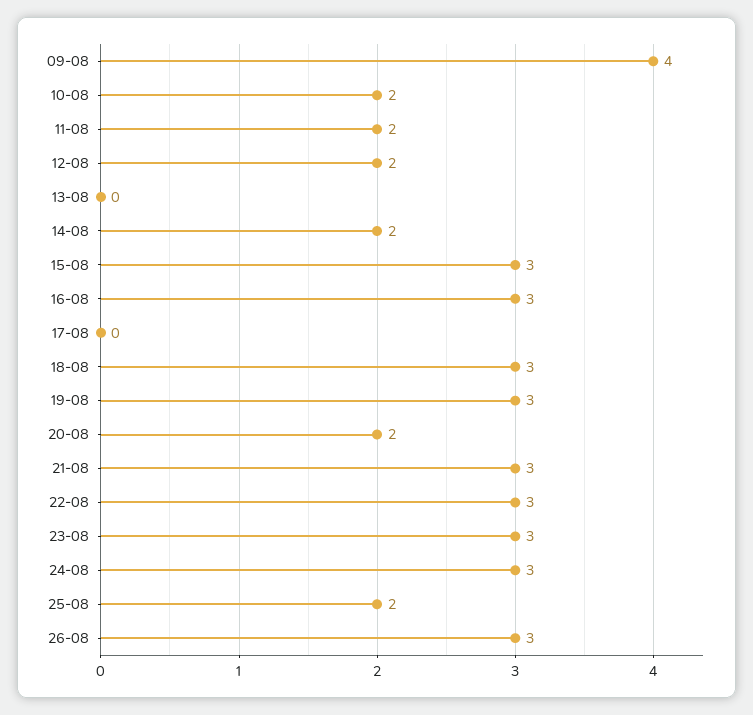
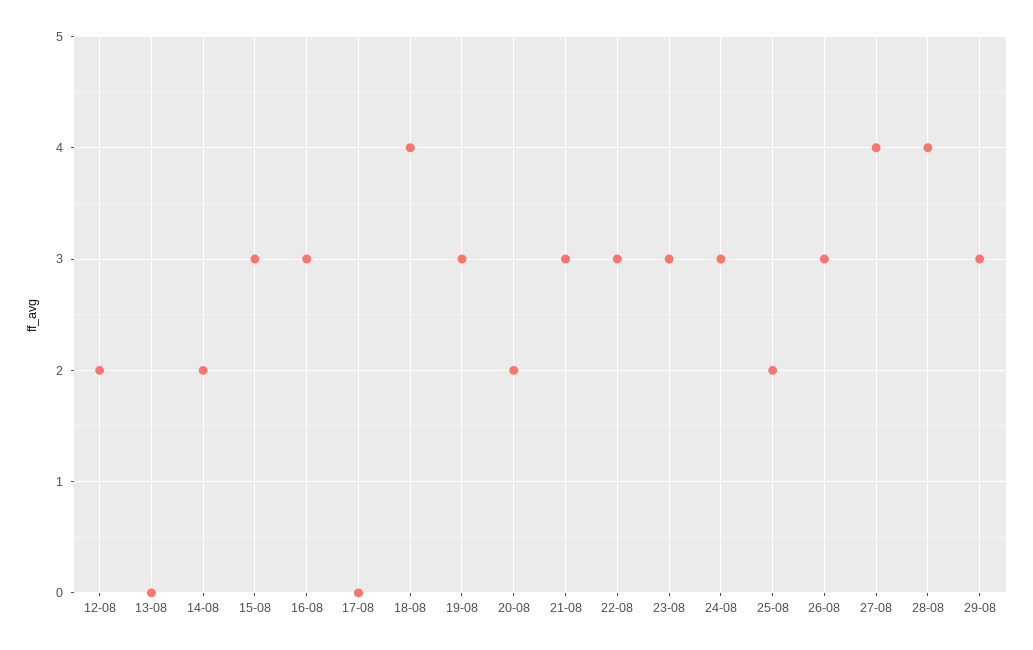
09-08: 4 -> none
10-08: 2 -> none
11-08: 2 -> none
18-08: 3 -> 4
27-08: none -> 4
28-08: none -> 4
29-08: none -> 3

